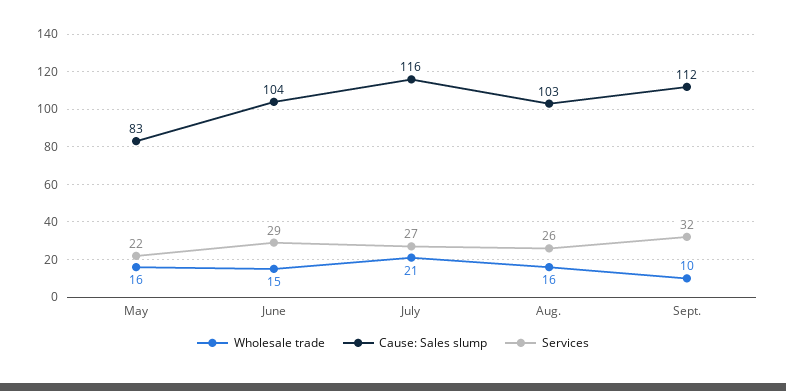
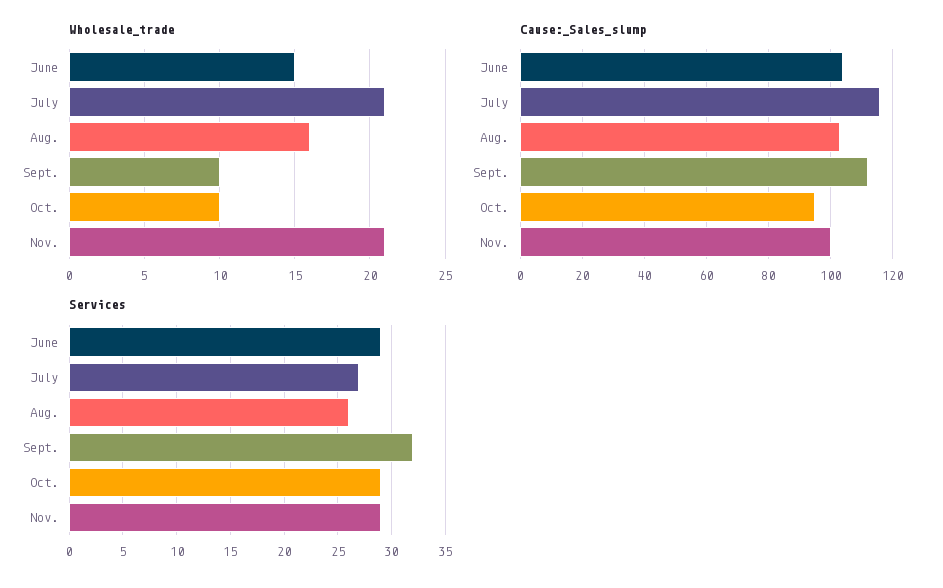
Wholesale trade, May: 16 -> none
Cause: Sales slump, May: 83 -> none
Services, May: 22 -> none
Wholesale trade, Oct.: none -> 10
Wholesale trade, Nov.: none -> 21
Cause: Sales slump, Oct.: none -> 95
Cause: Sales slump, Nov.: none -> 100
Services, Oct.: none -> 29
Services, Nov.: none -> 29

